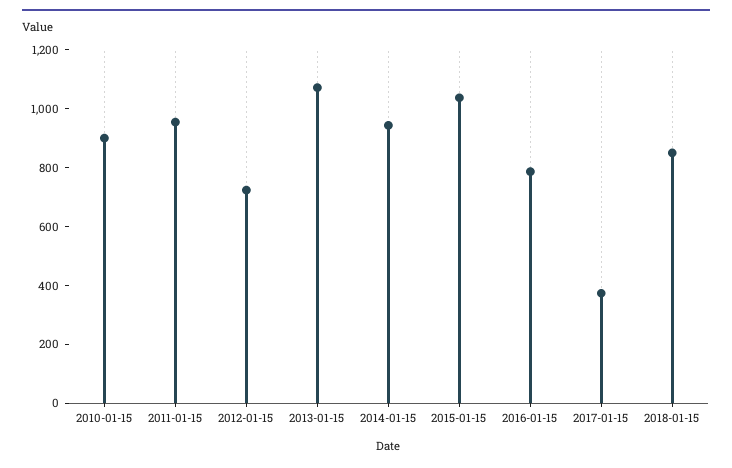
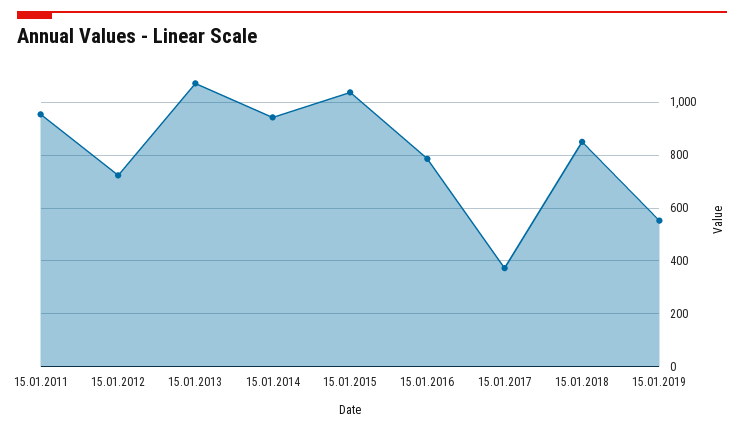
2010-01-15: 900 -> none
15.01.2019: none -> 550

